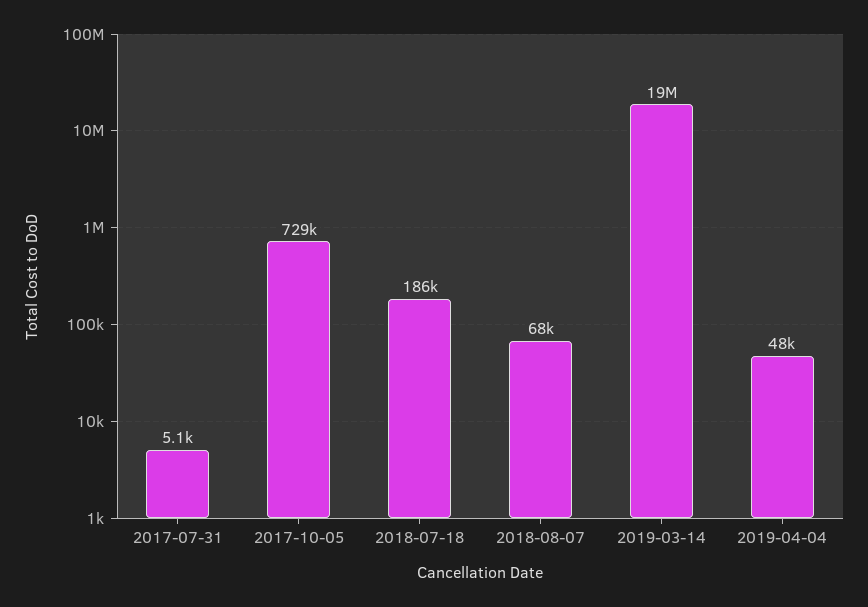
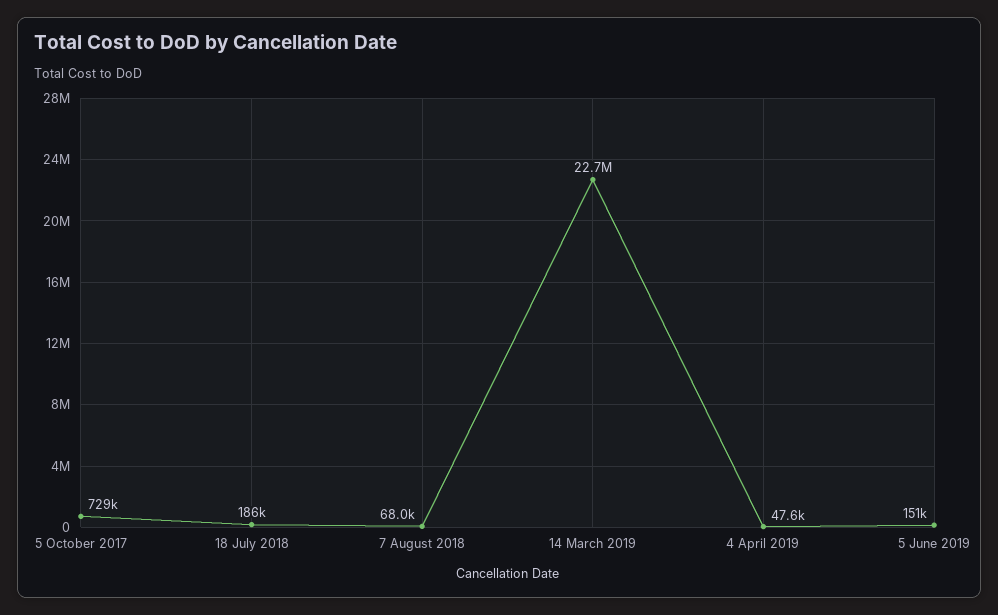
2017-07-31: 5100 -> none
2019-03-14: 19000000 -> 22700000
5 June 2019: none -> 151000

